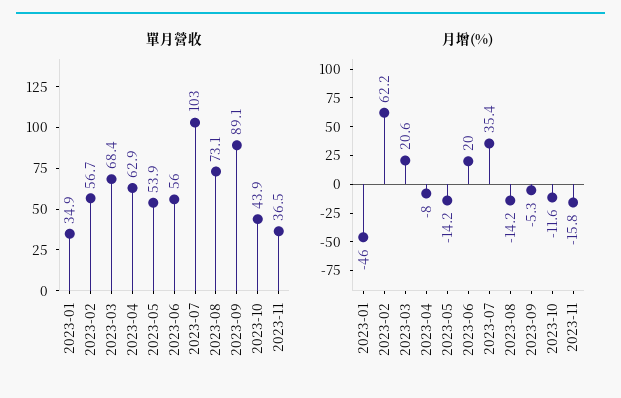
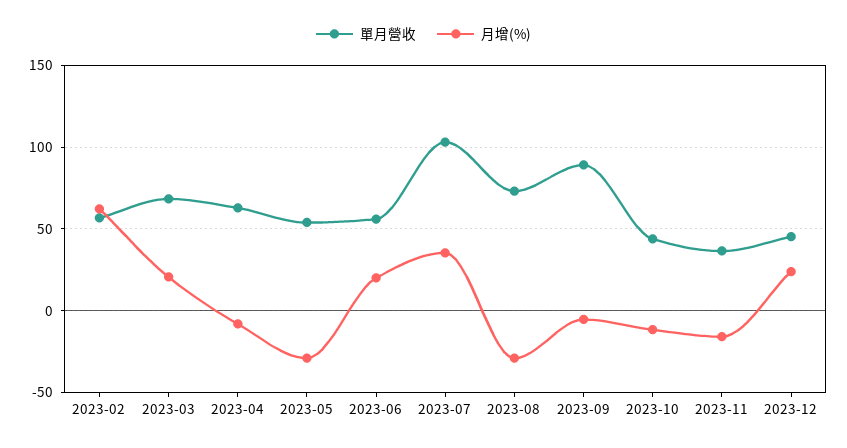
單月營收, 2023-01: 34.9 -> none
月增(%), 2023-01: -46 -> none
月增(%), 2023-05: -14.2 -> -30
月增(%), 2023-08: -14.2 -> -30
單月營收, 2023-12: none -> 45
月增(%), 2023-12: none -> 25

